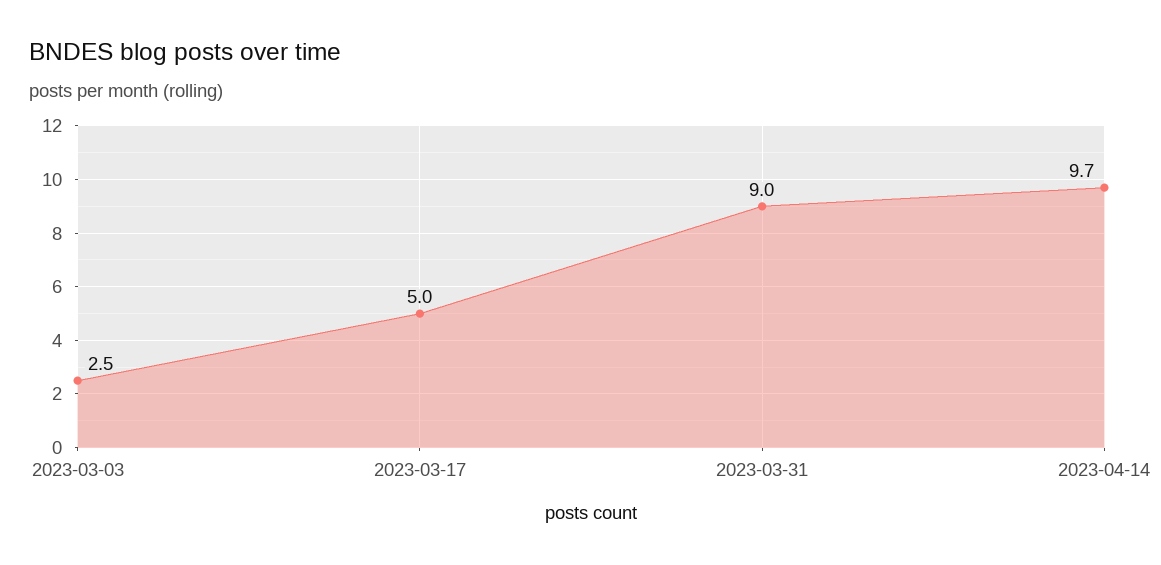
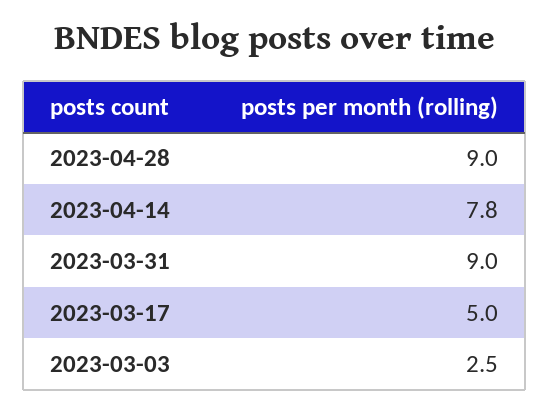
2023-04-14: 9.7 -> 7.8
2023-04-28: none -> 9

